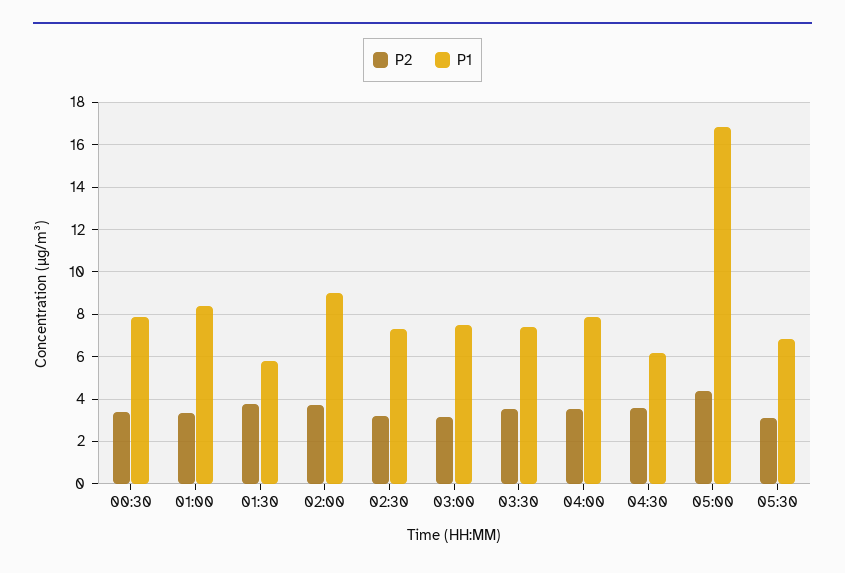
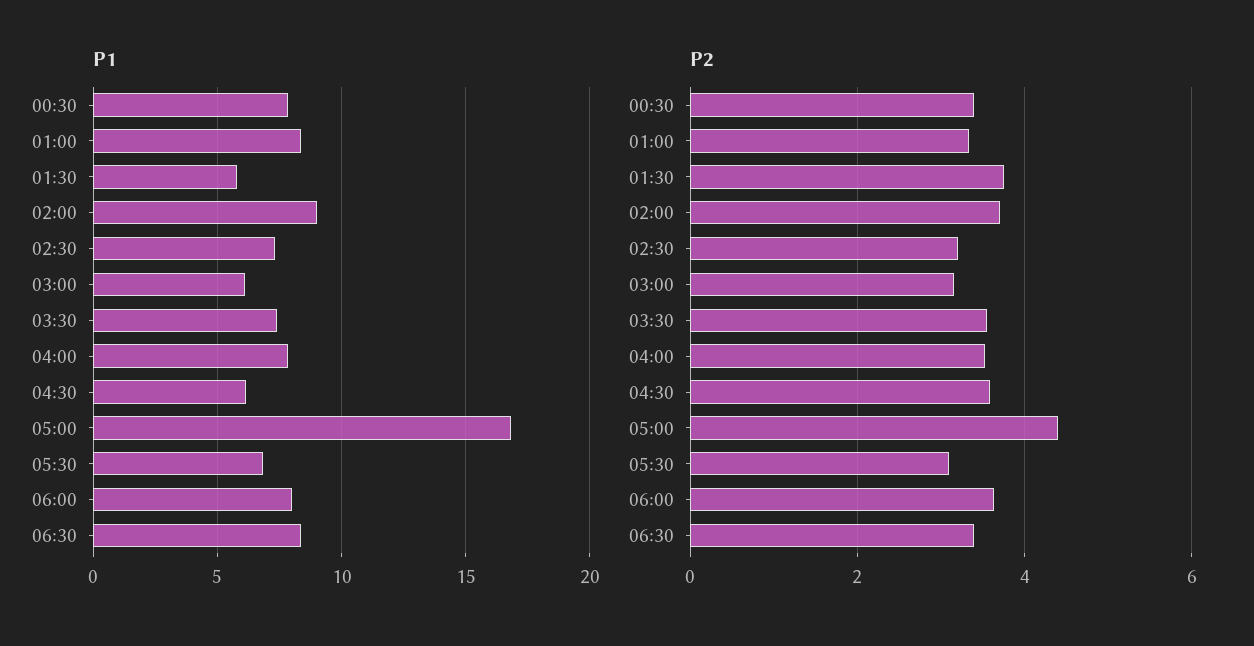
P1, 03:00: 7.5 -> 6
P1, 06:00: none -> 8
P1, 06:30: none -> 8.5
P2, 06:00: none -> 3.6
P2, 06:30: none -> 3.4

